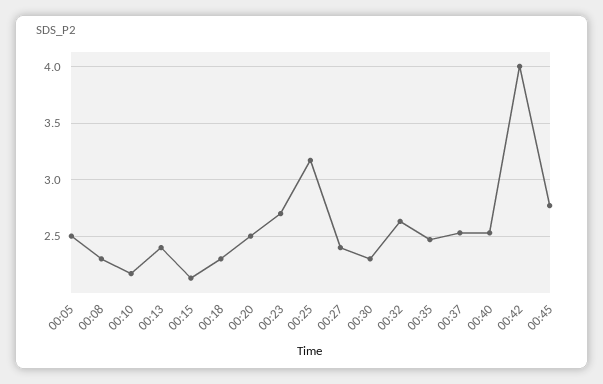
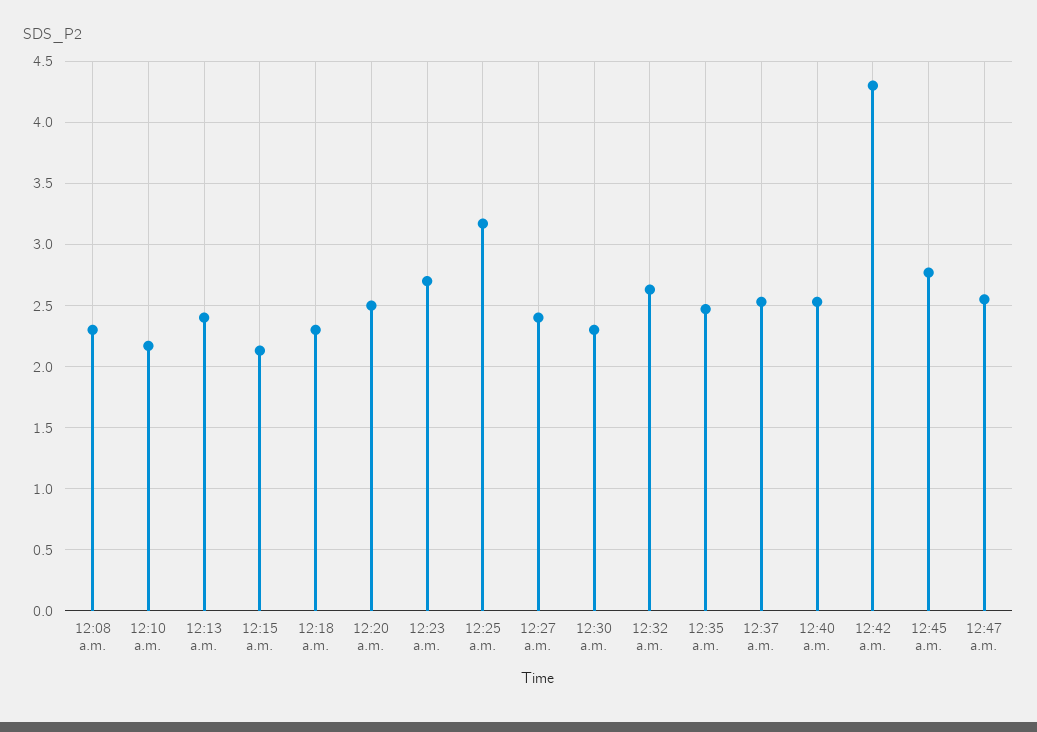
00:05: 2.5 -> none
00:42: 4 -> 4.3
12:47 a.m.: none -> 2.55

